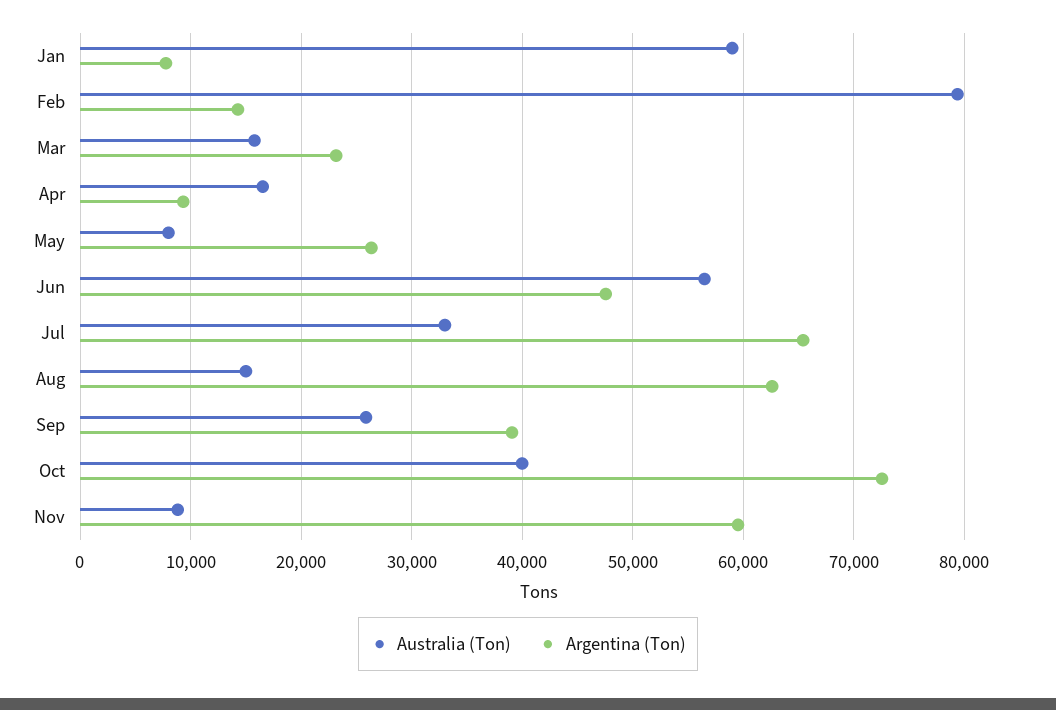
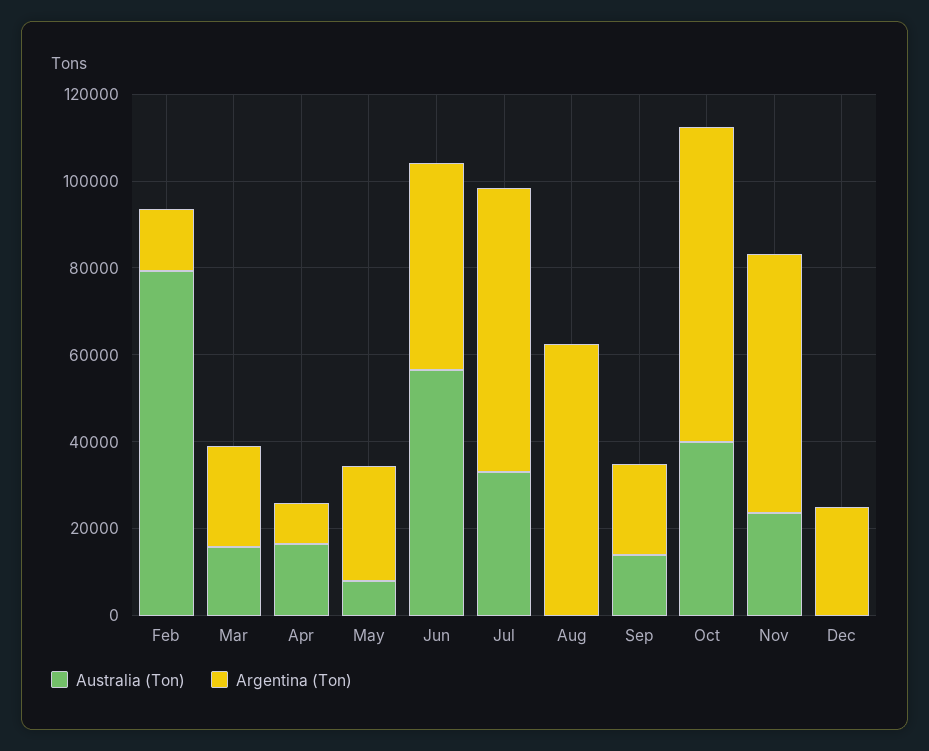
Australia (Ton), Jan: 59000 -> none
Argentina (Ton), Jan: 8000 -> none
Australia (Ton), Aug: 15000 -> 0
Australia (Ton), Sep: 26000 -> 15000
Argentina (Ton), Sep: 39000 -> 20000
Australia (Ton), Nov: 9000 -> 25000
Australia (Ton), Dec: none -> 0
Argentina (Ton), Dec: none -> 25000

